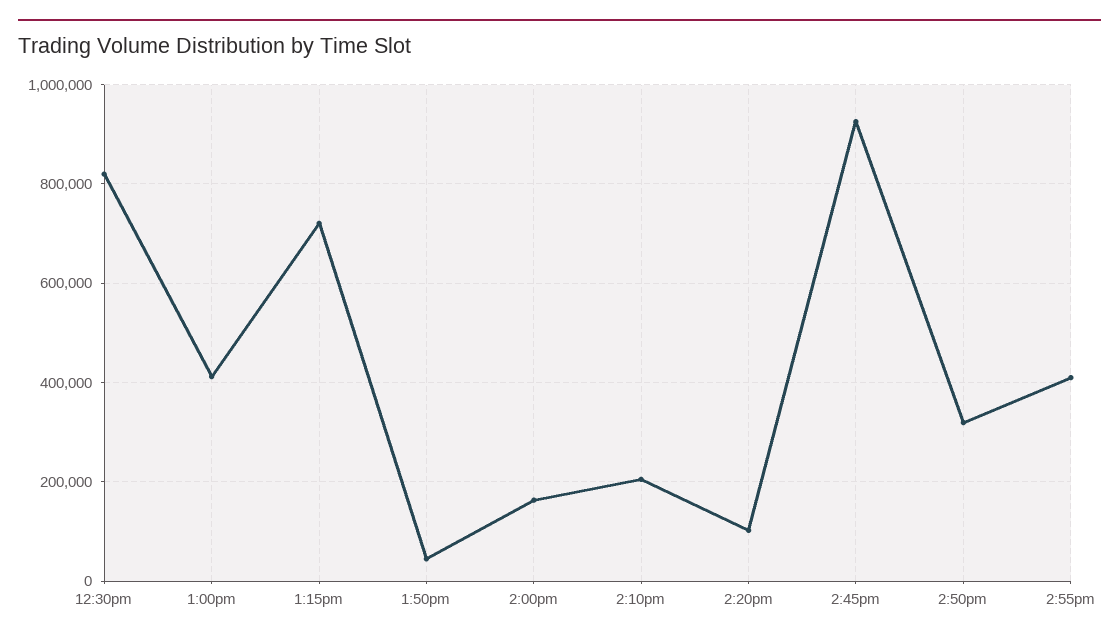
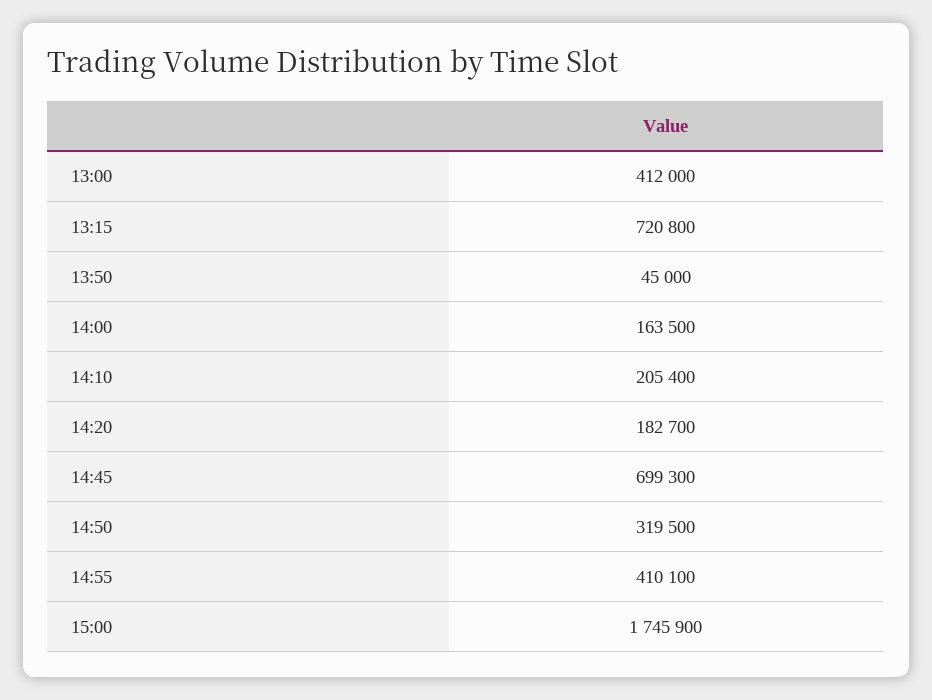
12:30pm: 820000 -> none
2:20pm: 100000 -> 182700
2:45pm: 920000 -> 699300
15:00: none -> 1745900

